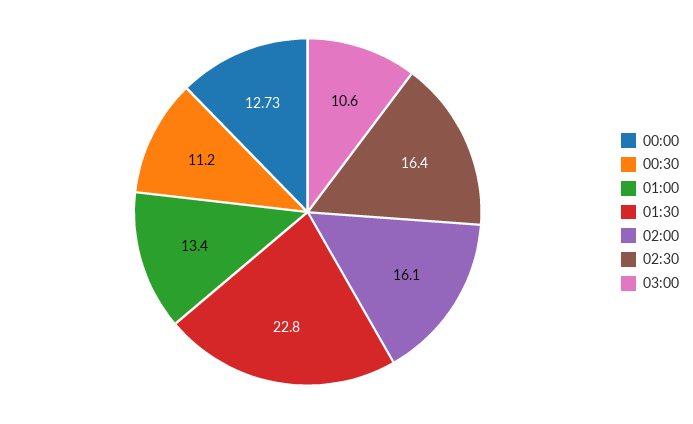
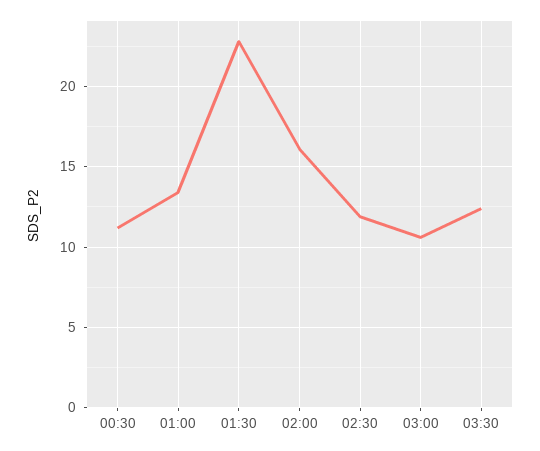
00:00: 12.73 -> none
02:30: 16.4 -> 12
03:30: none -> 12.5

